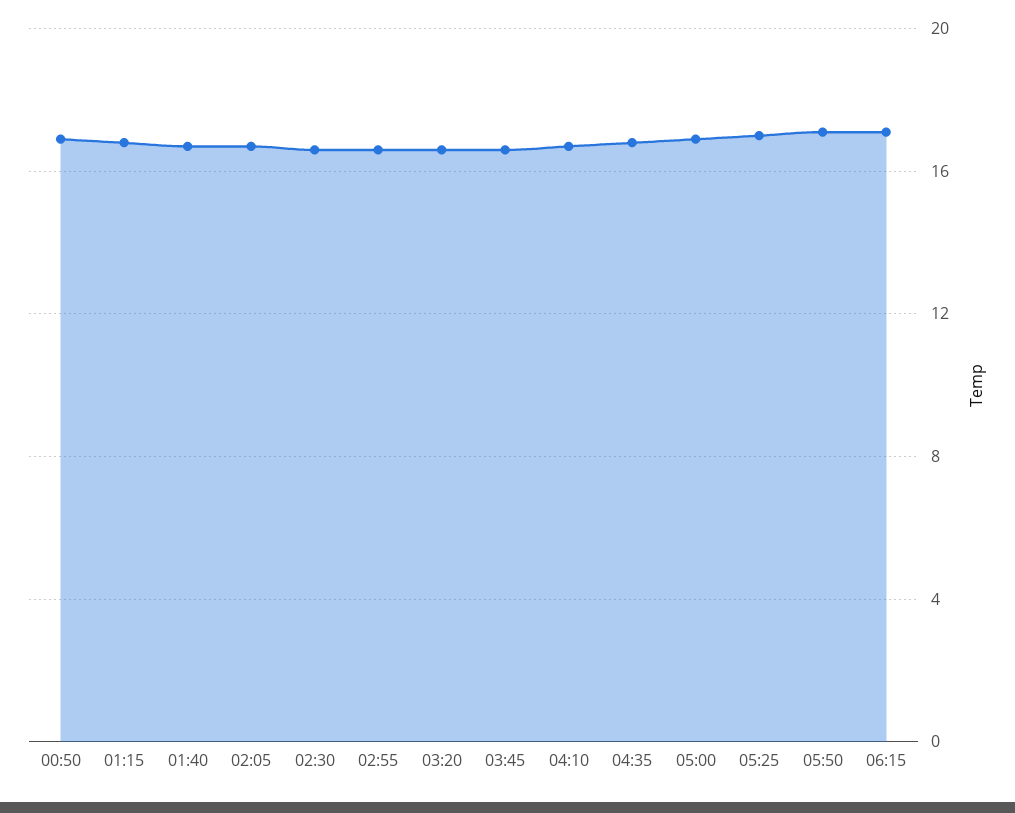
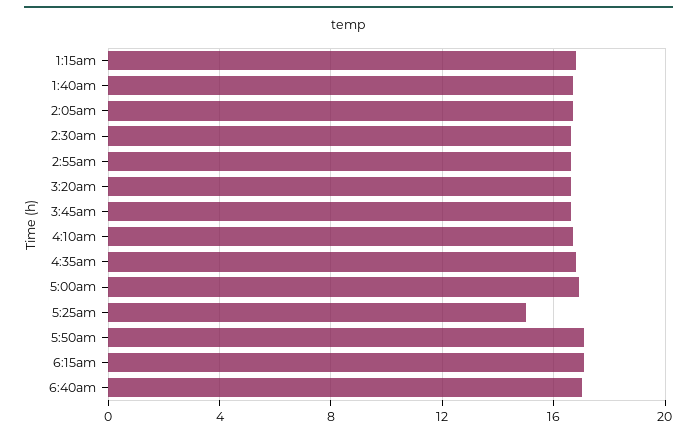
00:50: 17 -> none
05:25: 17 -> 15
6:40am: none -> 17

